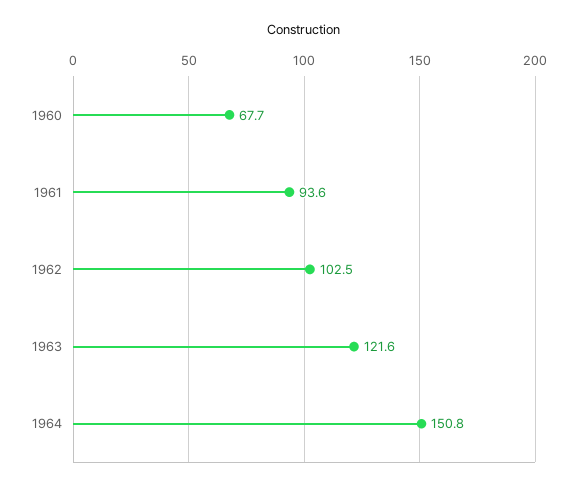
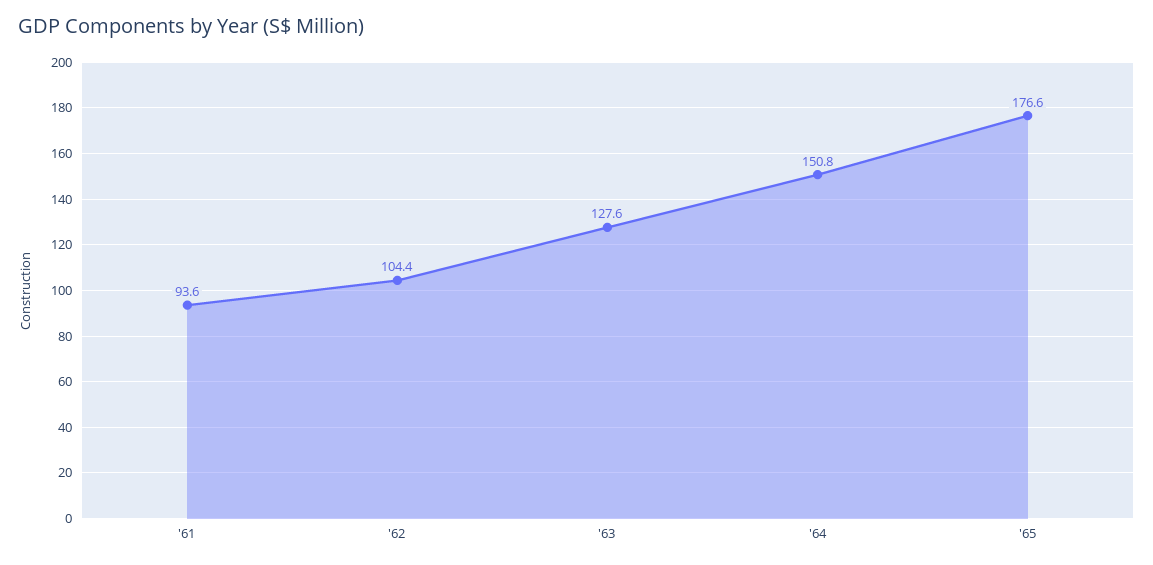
1960: 67.7 -> none
1962: 102.5 -> 104.4
1963: 121.6 -> 127.6
'65: none -> 176.6

